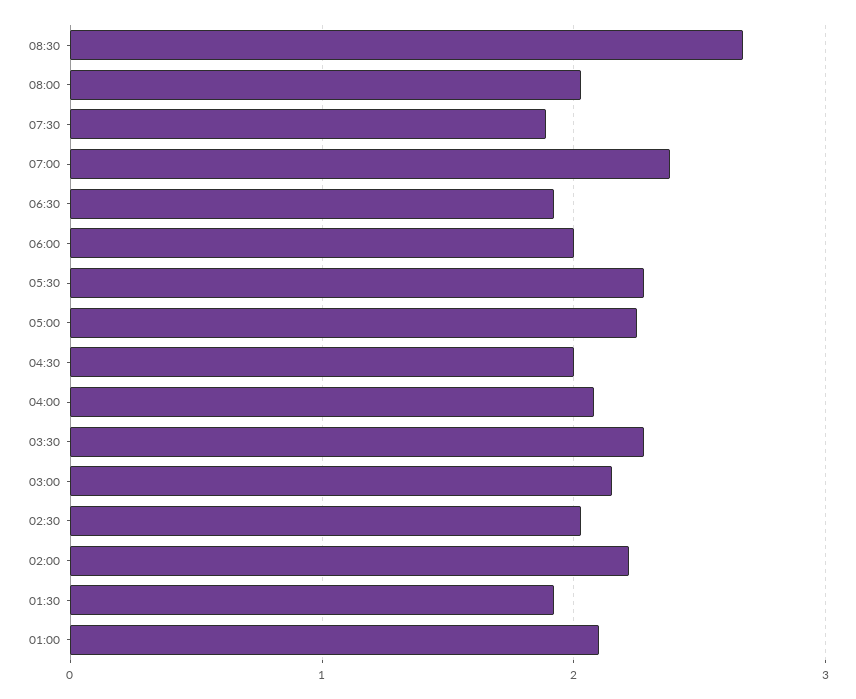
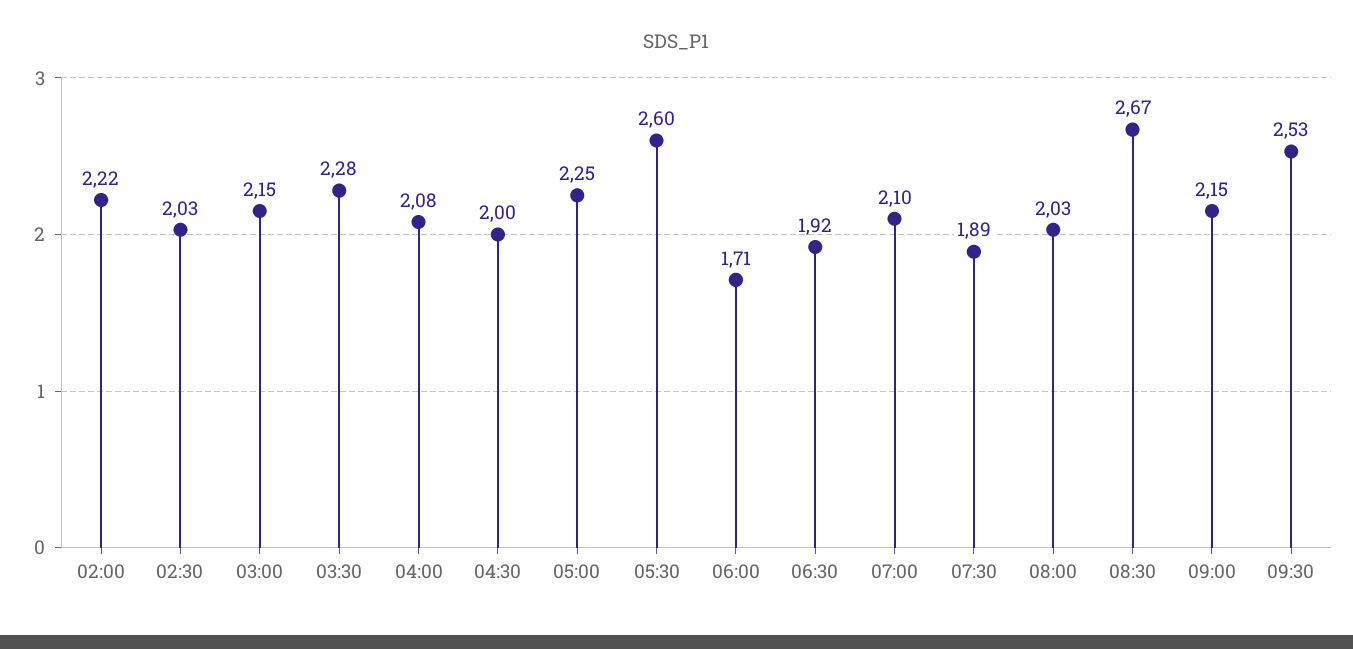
07:00: 2.4 -> 2.1
06:00: 2 -> 1.71
05:30: 2.3 -> 2.6
01:30: 1.9 -> none
01:00: 2.1 -> none
09:00: none -> 2.15
09:30: none -> 2.53

